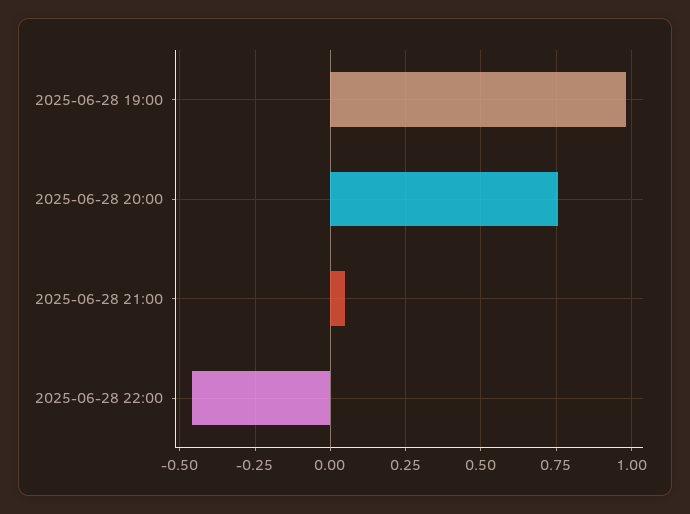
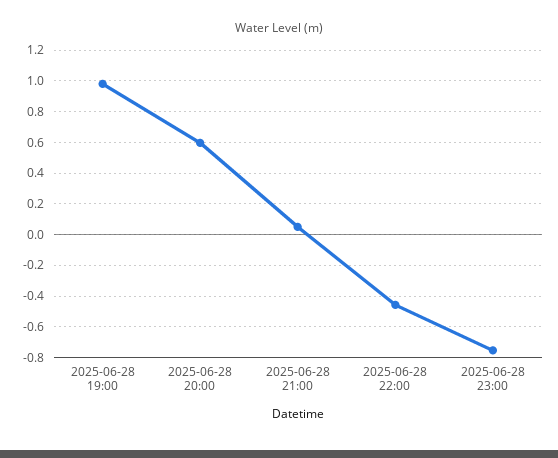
2025-06-28 20:00: 0.75 -> 0.6
2025-06-28 23:00: none -> -0.75

